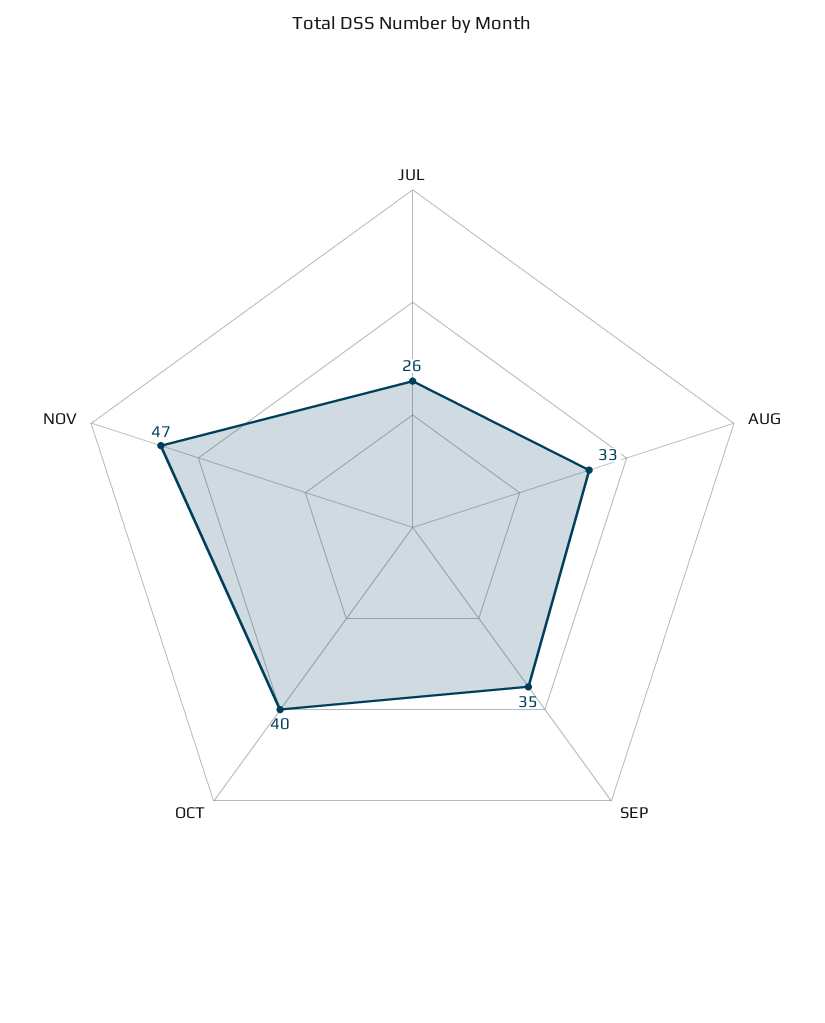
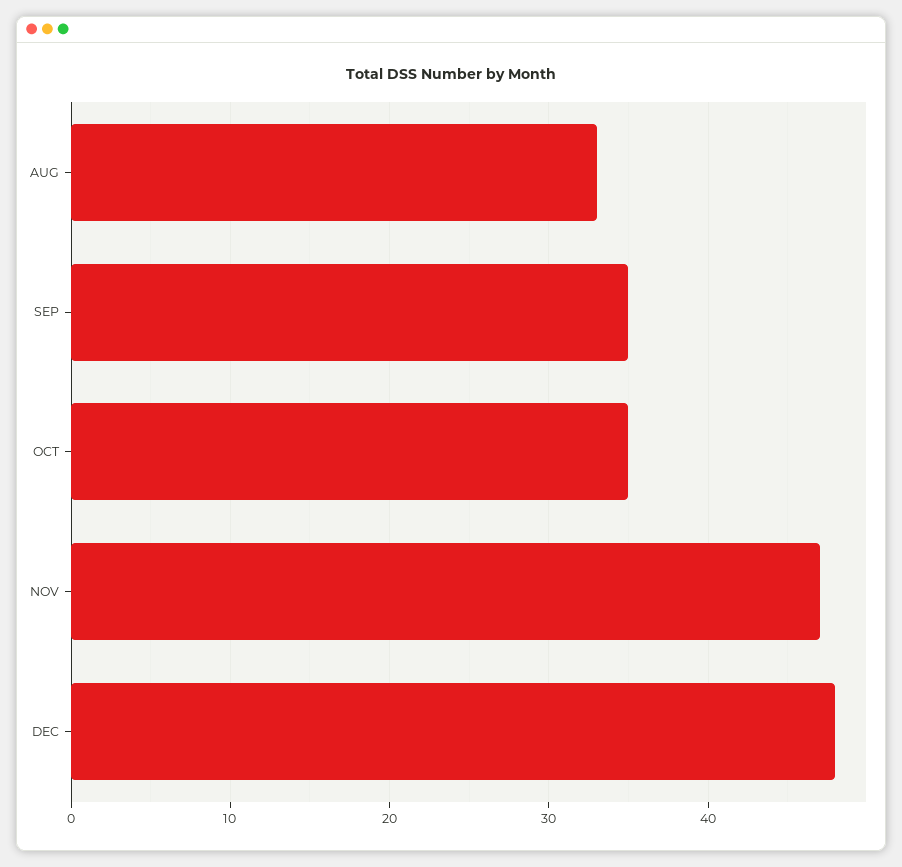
JUL: 26 -> none
OCT: 40 -> 35
DEC: none -> 48

